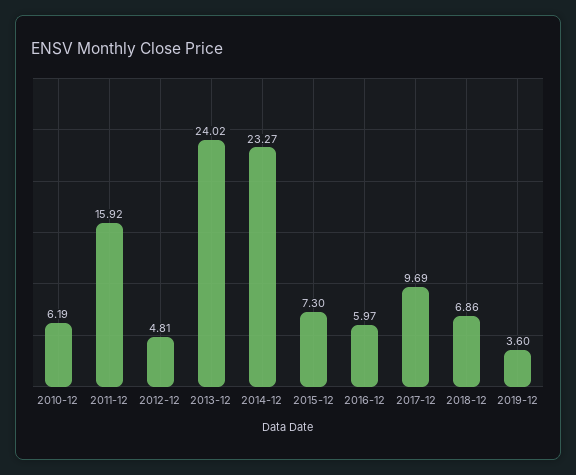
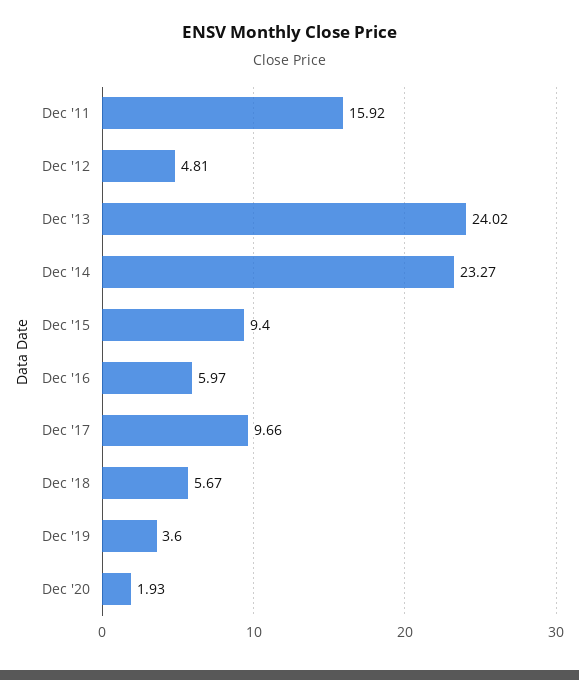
2010-12: 6.19 -> none
2015-12: 7.3 -> 9.4
2017-12: 9.69 -> 9.66
2018-12: 6.86 -> 5.67
Dec '20: none -> 1.93

